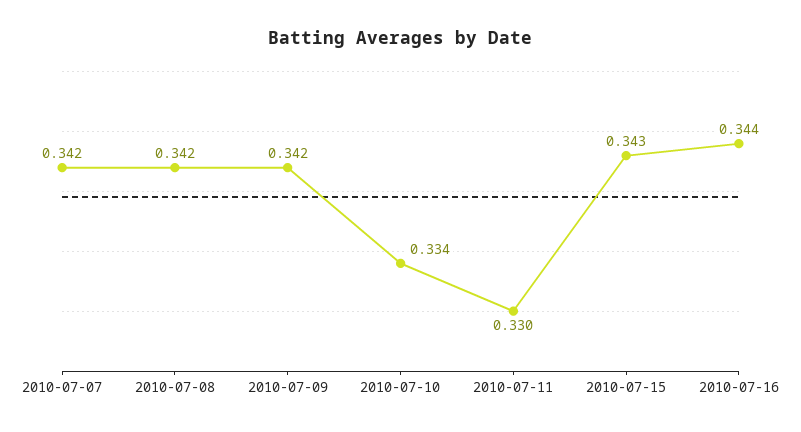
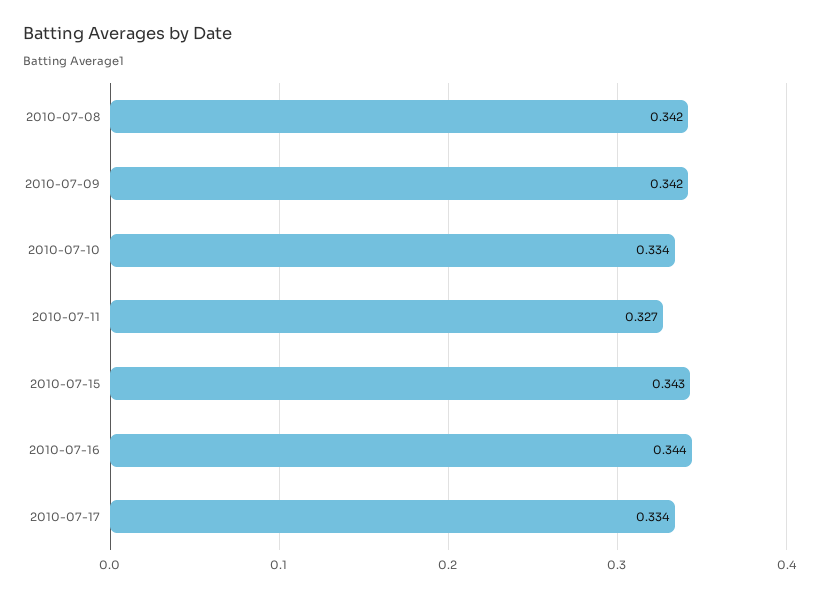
2010-07-07: 0.342 -> none
2010-07-11: 0.33 -> 0.327
2010-07-17: none -> 0.334

